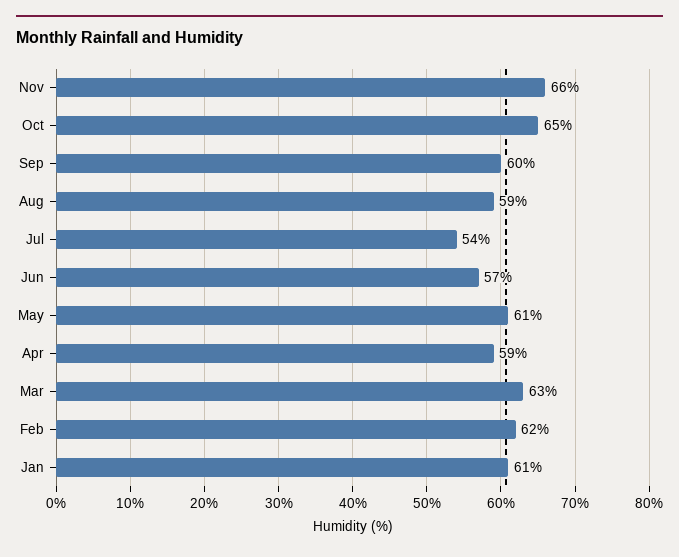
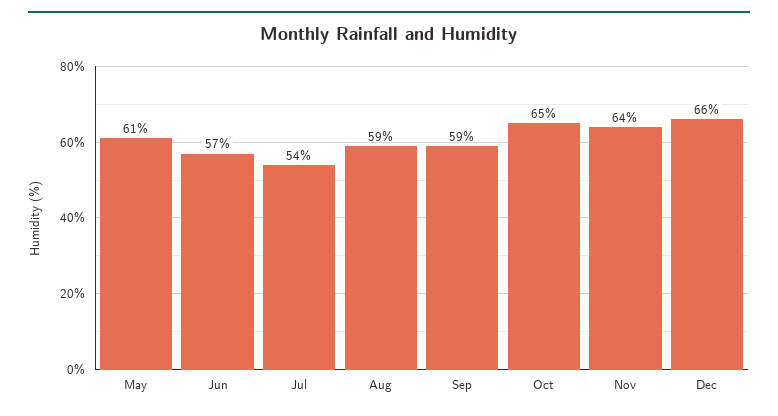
Nov: 66 -> 64
Sep: 60 -> 59
Apr: 59 -> none
Mar: 63 -> none
Feb: 62 -> none
Jan: 61 -> none
Dec: none -> 66

